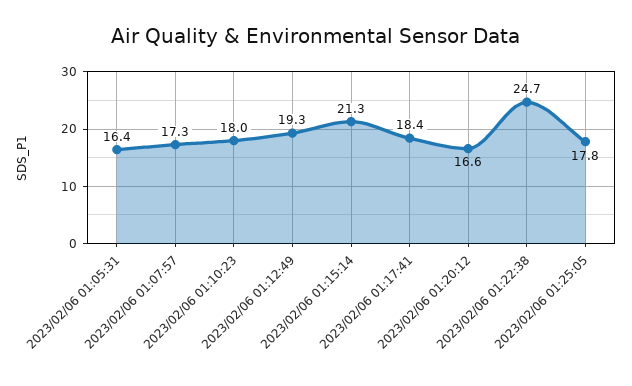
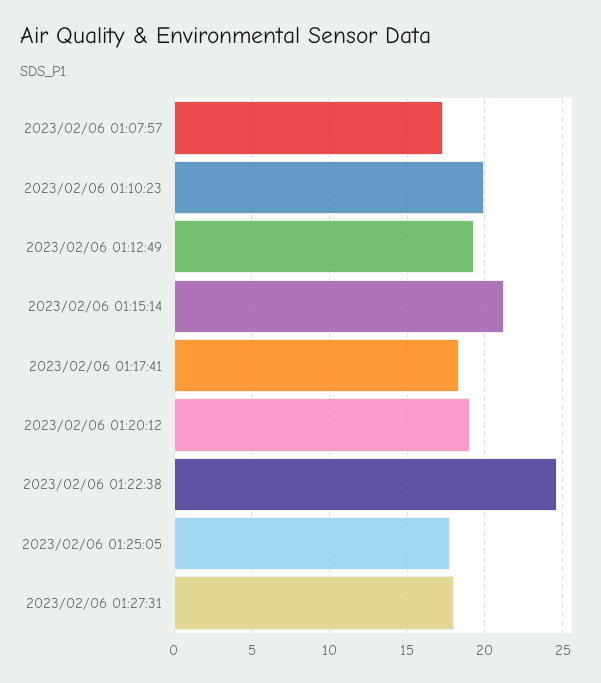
2023/02/06 01:05:31: 16.4 -> none
2023/02/06 01:10:23: 18 -> 20
2023/02/06 01:20:12: 16.6 -> 19
2023/02/06 01:27:31: none -> 18

